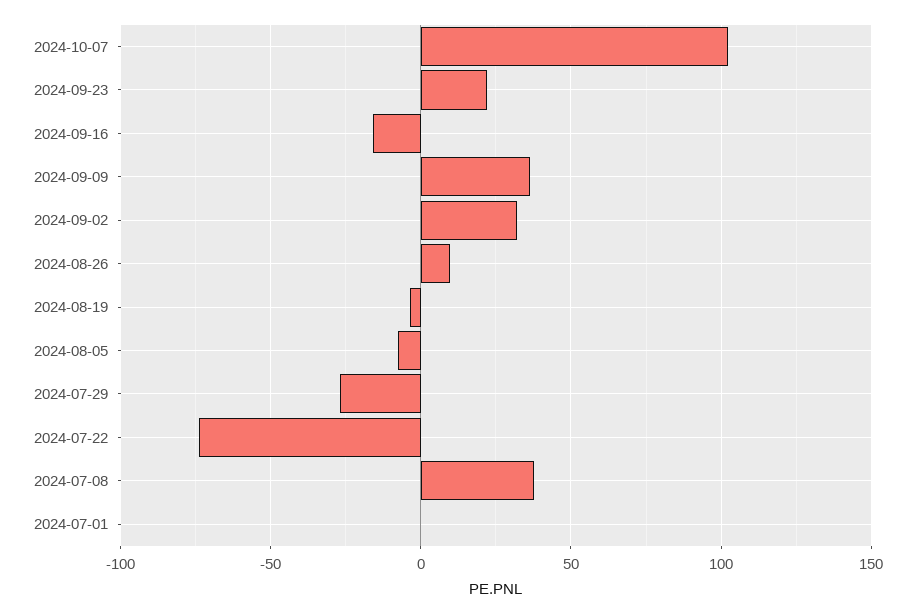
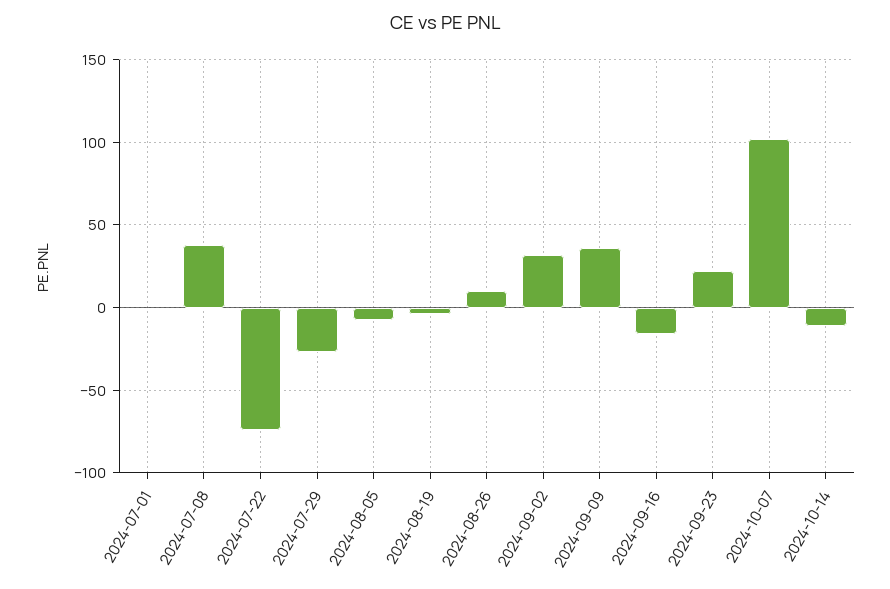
2024-10-14: none -> -10

